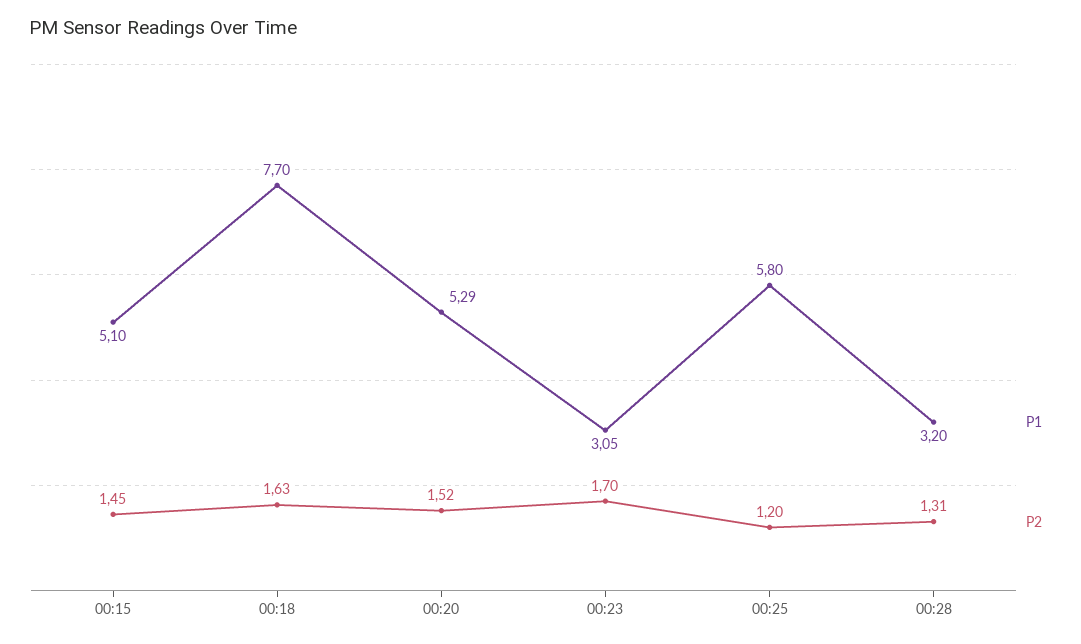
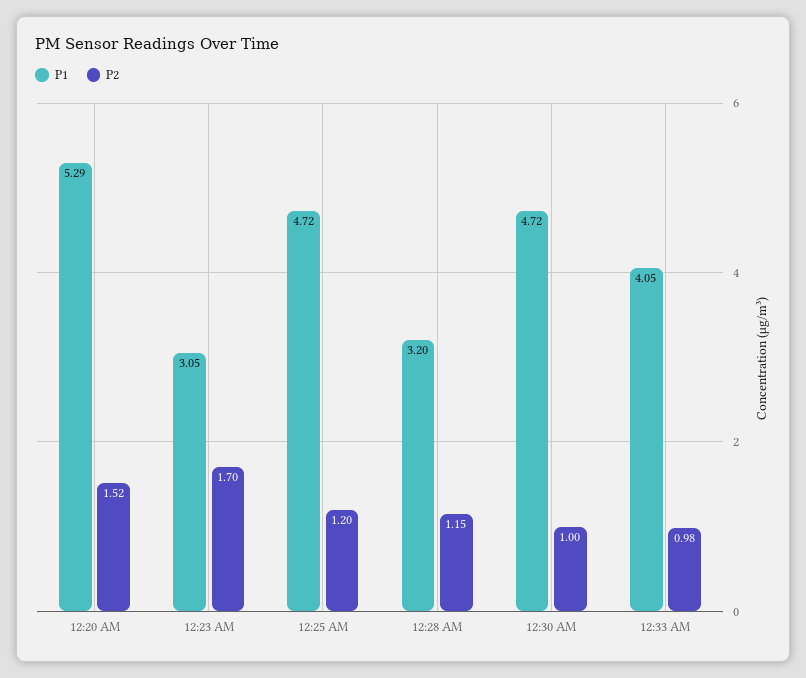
P1, 00:15: 5.1 -> none
P2, 00:15: 1.45 -> none
P1, 00:18: 7.7 -> none
P2, 00:18: 1.63 -> none
P1, 00:25: 5.8 -> 4.72
P2, 00:28: 1.31 -> 1.15
P1, 12:30 AM: none -> 4.72
P2, 12:30 AM: none -> 1
P1, 12:33 AM: none -> 4.05
P2, 12:33 AM: none -> 0.98

